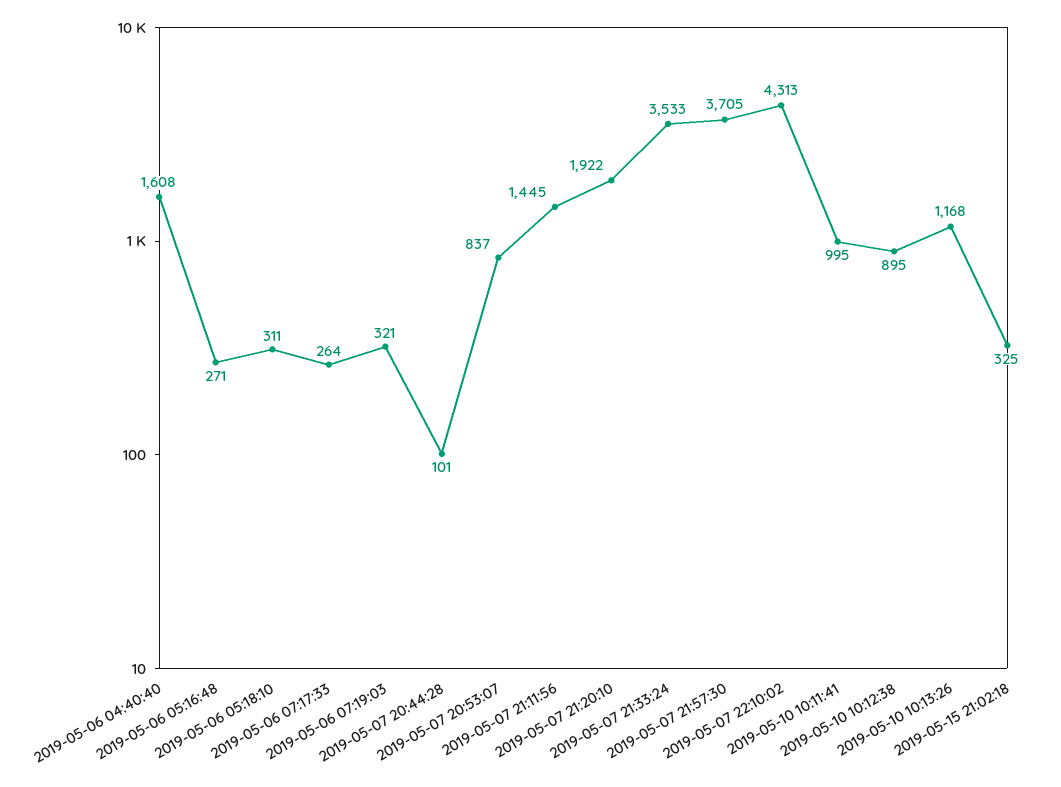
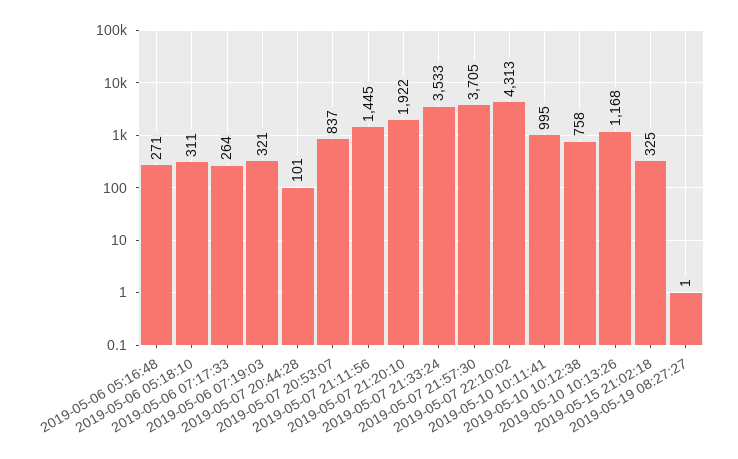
2019-05-06 04:40:40: 1608 -> none
2019-05-10 10:12:38: 895 -> 758
2019-05-19 08:27:27: none -> 1

